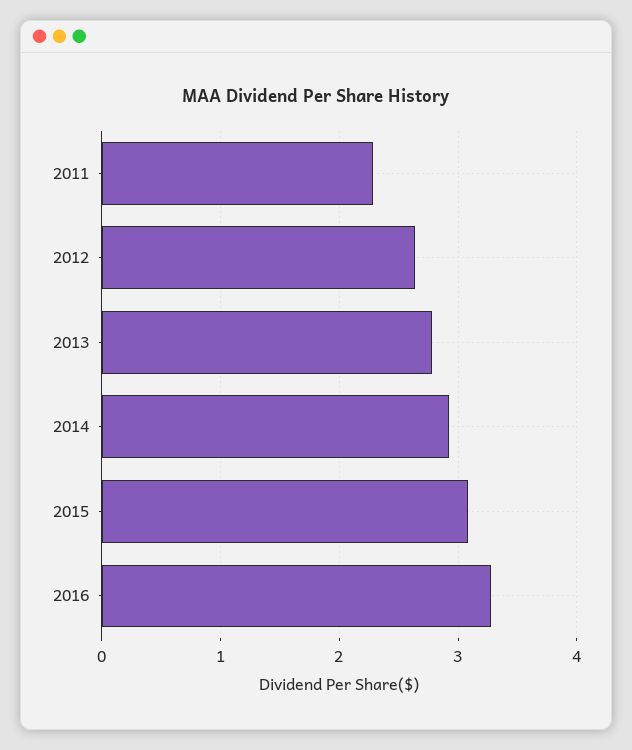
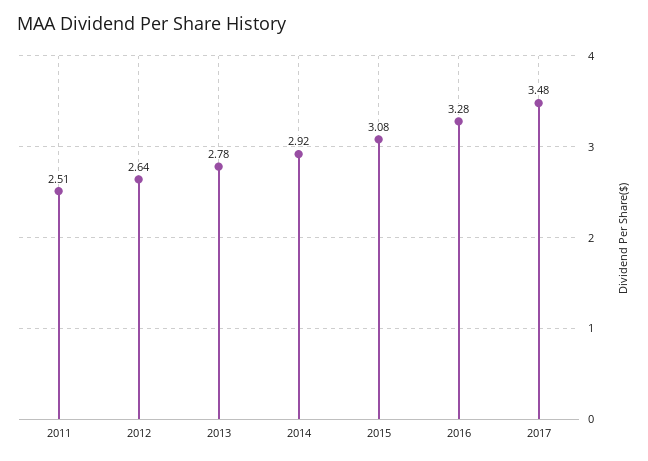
2011: 2.3 -> 2.51
2017: none -> 3.48

